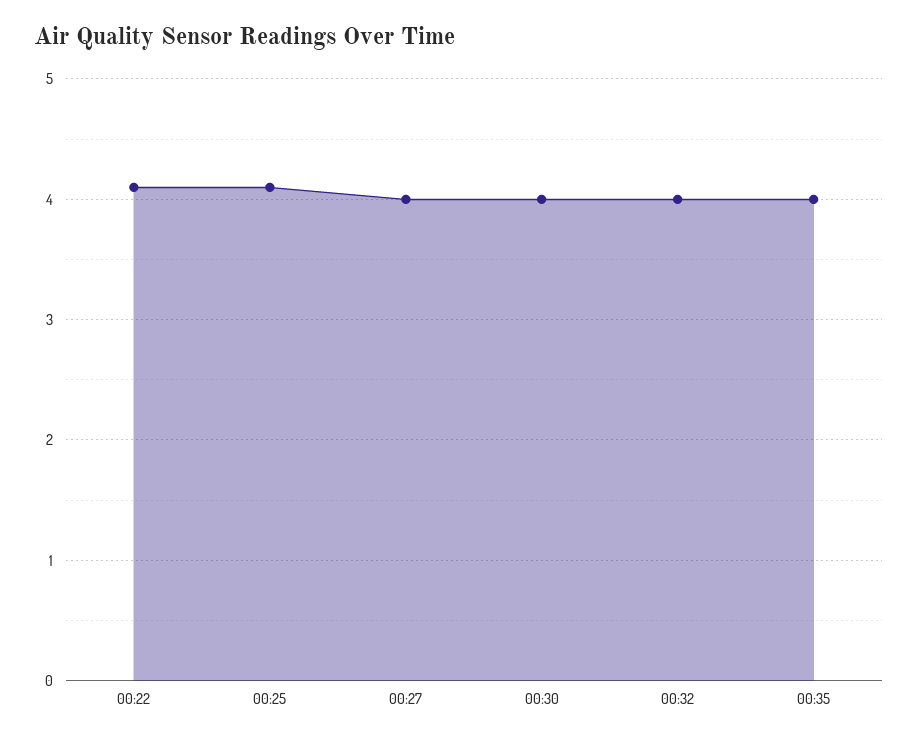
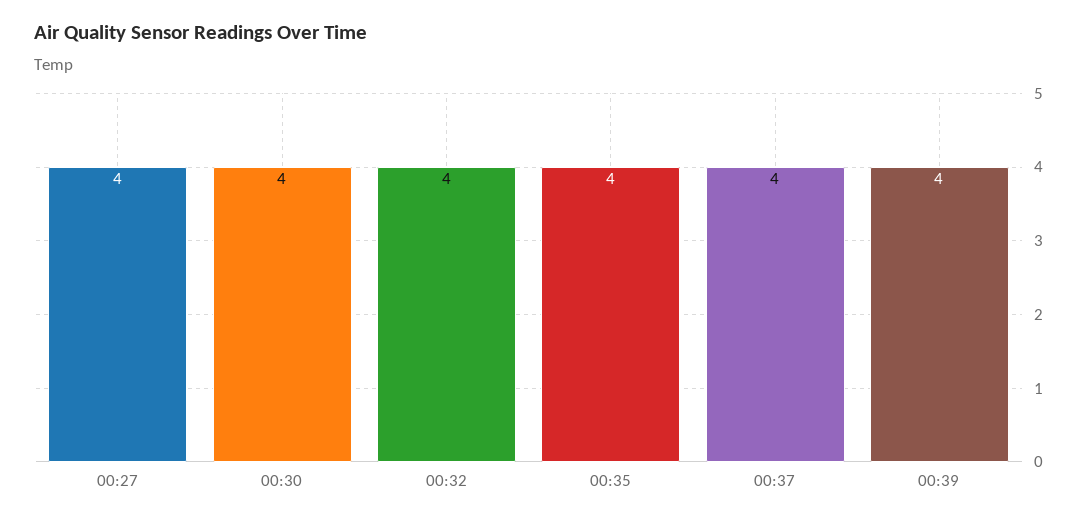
00:22: 4.1 -> none
00:25: 4.1 -> none
00:37: none -> 4
00:39: none -> 4

